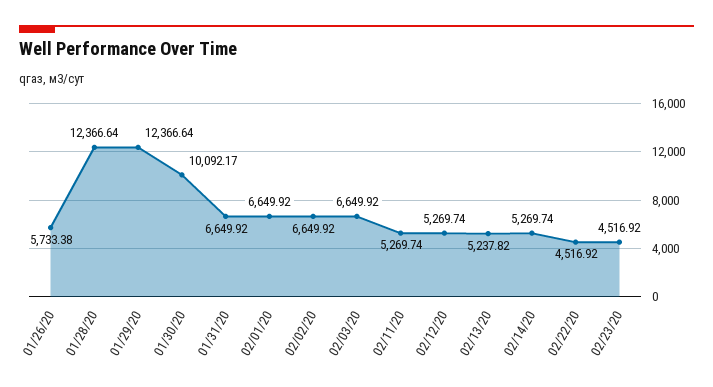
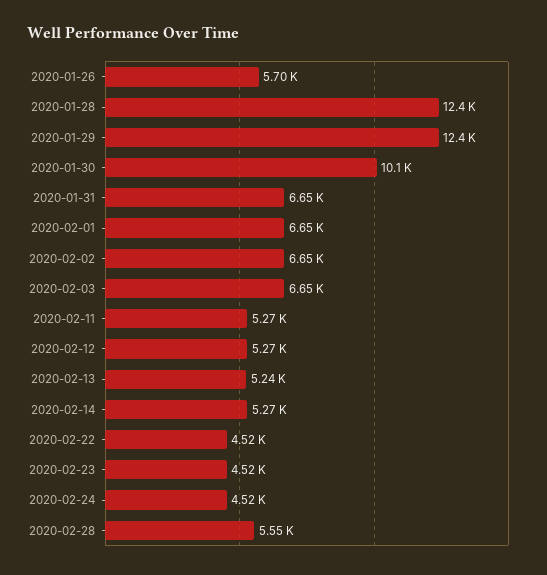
01/26/20: 5733.38 -> 5700
2020-02-24: none -> 4520
2020-02-28: none -> 5550

